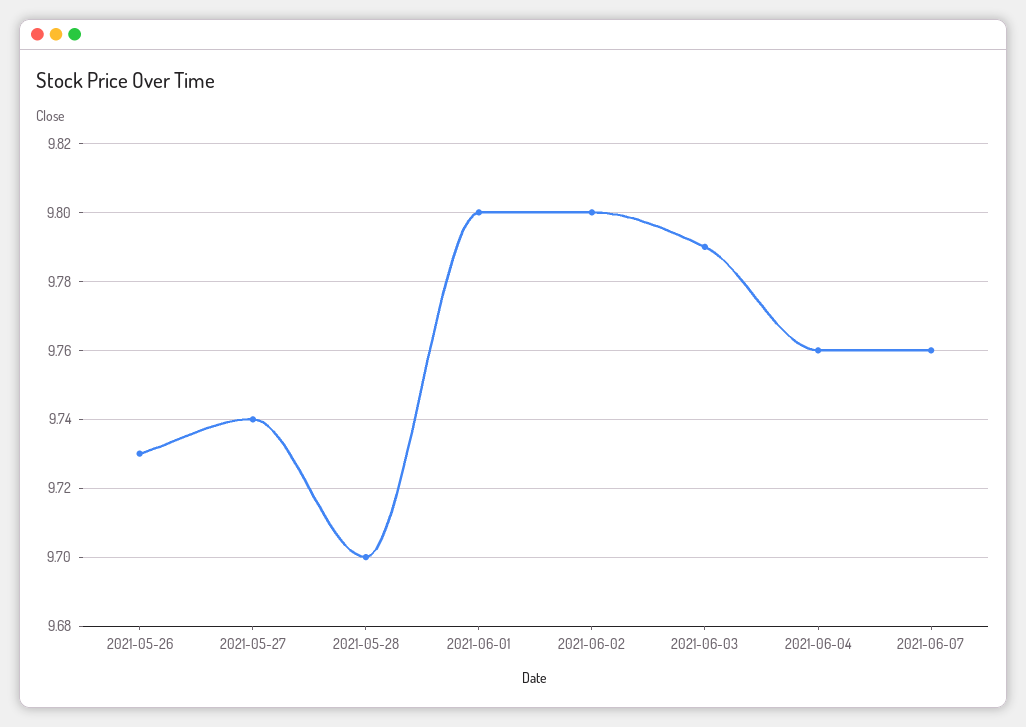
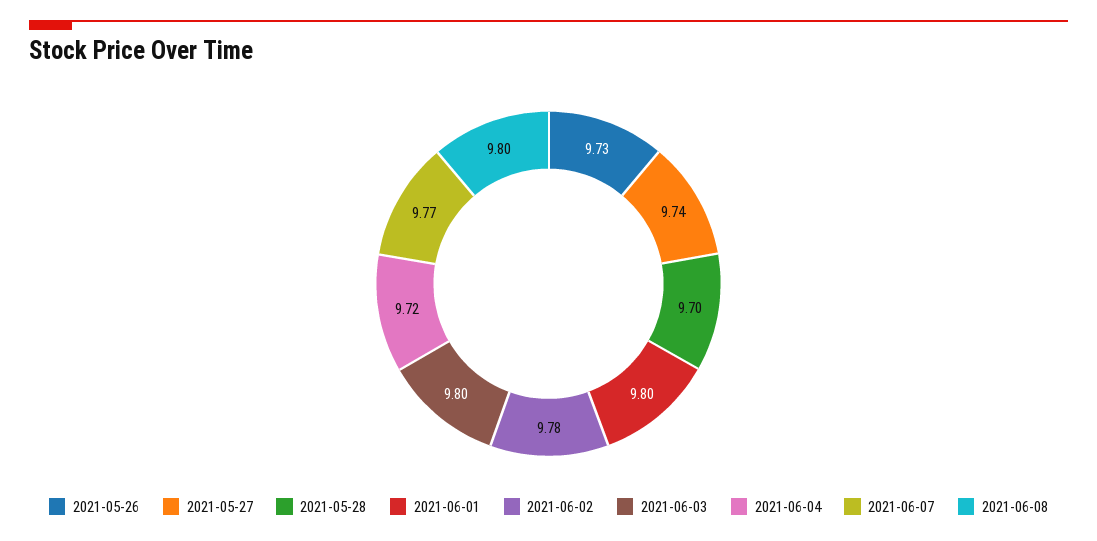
2021-06-02: 9.8 -> 9.78
2021-06-03: 9.79 -> 9.8
2021-06-04: 9.76 -> 9.72
2021-06-07: 9.76 -> 9.77
2021-06-08: none -> 9.8

